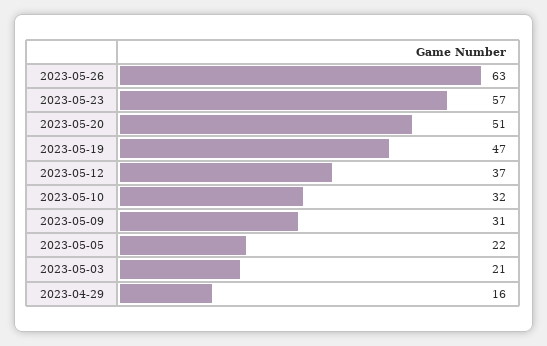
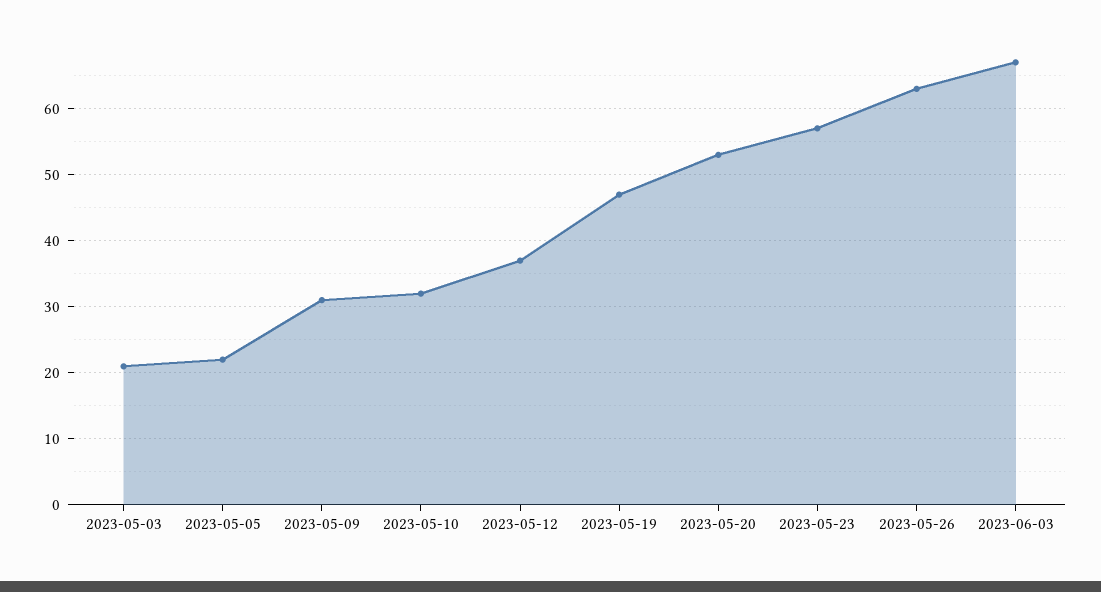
2023-05-20: 51 -> 53
2023-04-29: 16 -> none
2023-06-03: none -> 67

